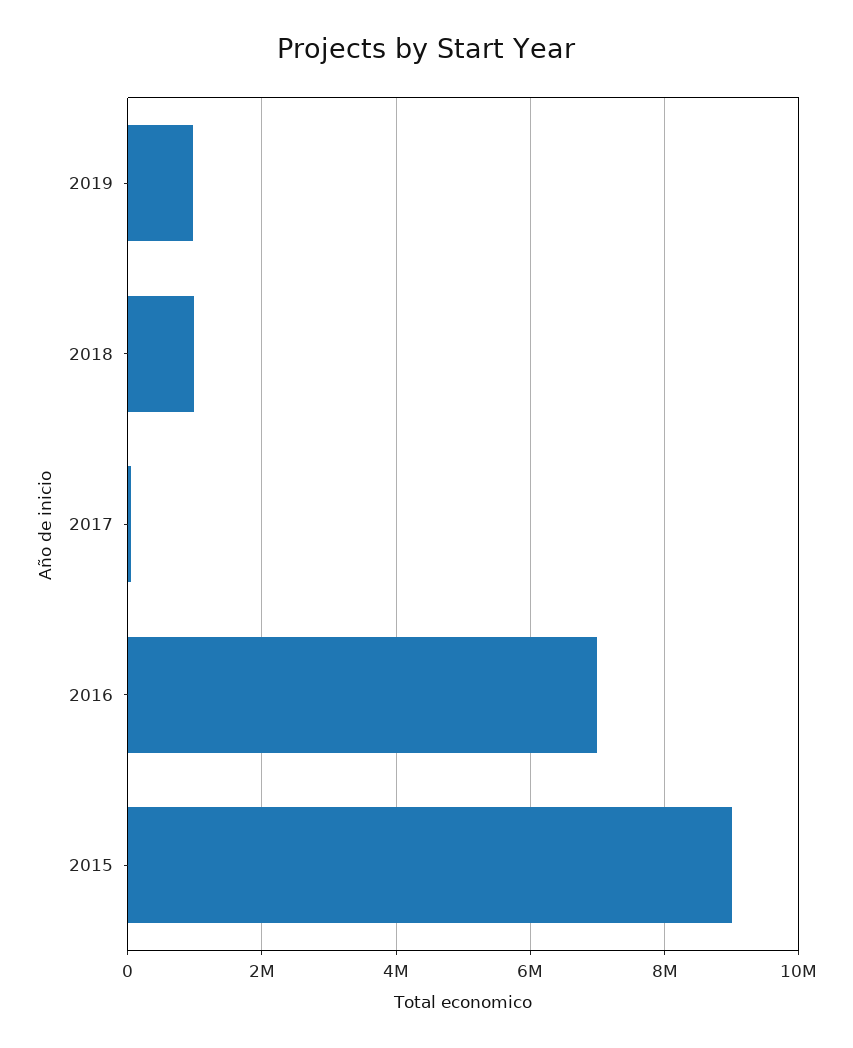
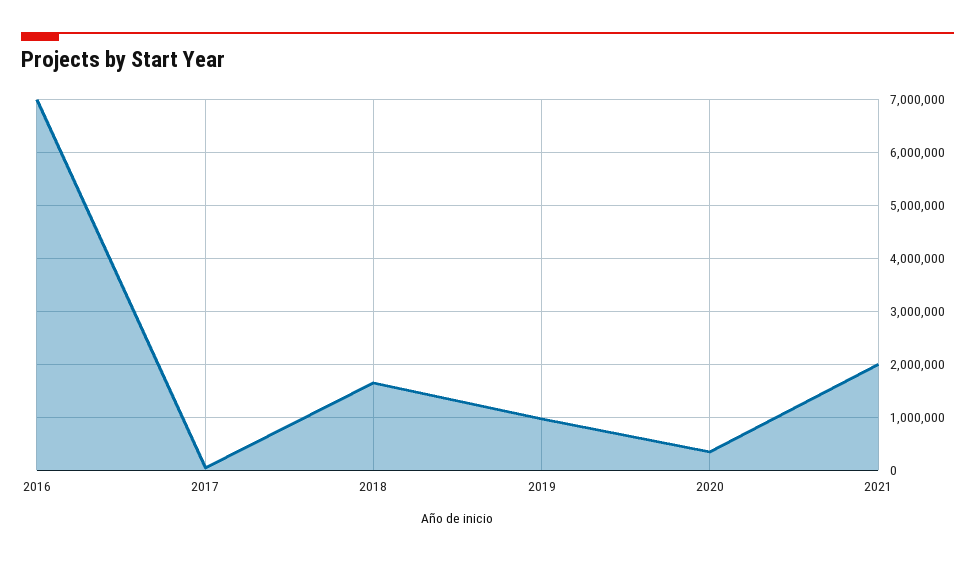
2018: 1000000 -> 1600000
2015: 9000000 -> none
2020: none -> 400000
2021: none -> 2000000

